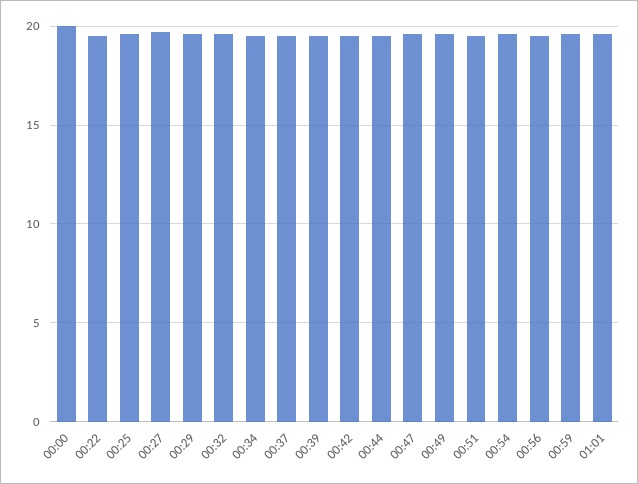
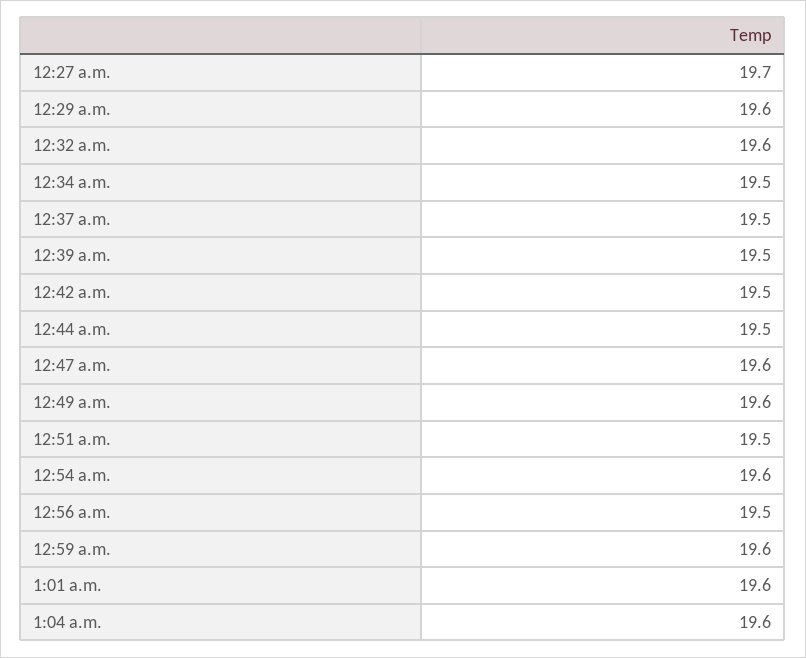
00:00: 20 -> none
00:22: 19.5 -> none
00:25: 19.5 -> none
1:04 a.m.: none -> 19.6

